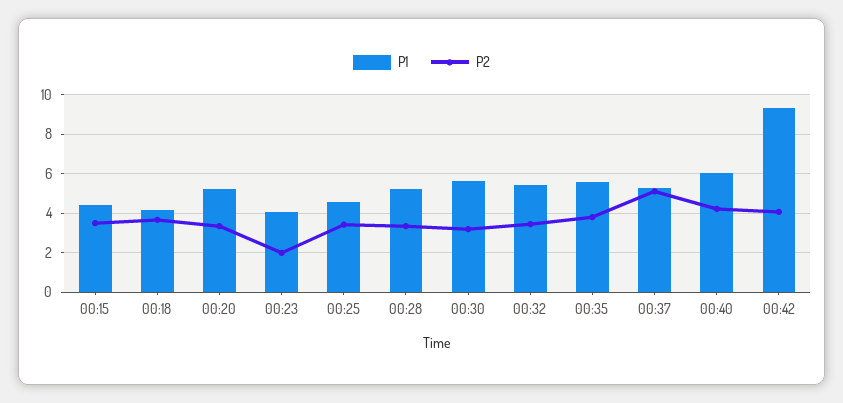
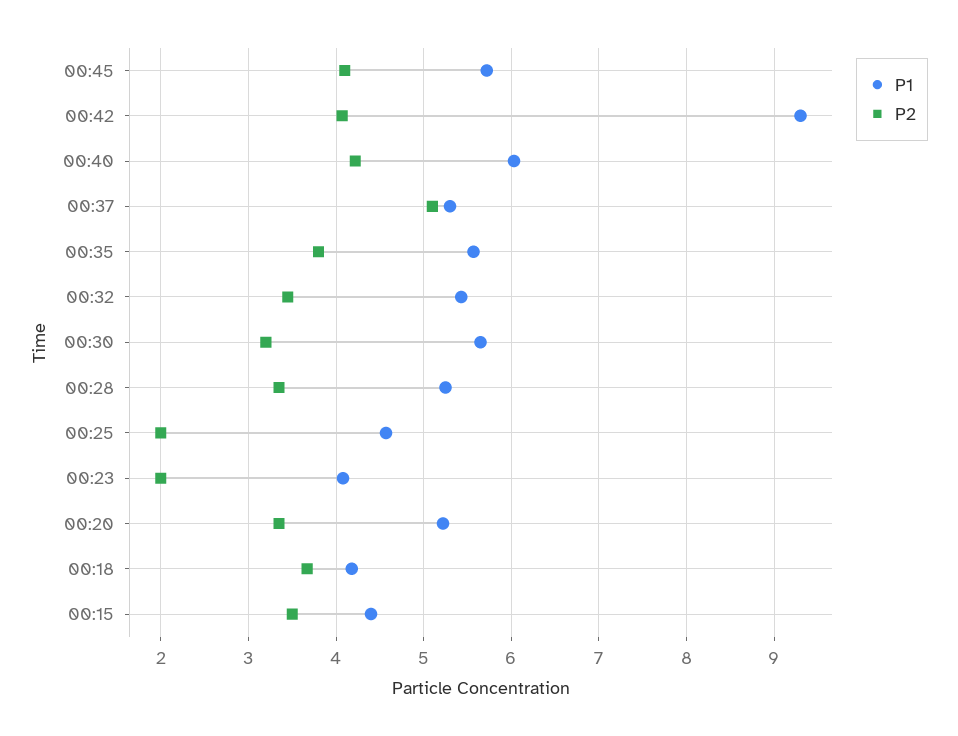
P2, 00:25: 3.5 -> 2
P1, 00:45: none -> 5.7
P2, 00:45: none -> 4.1

